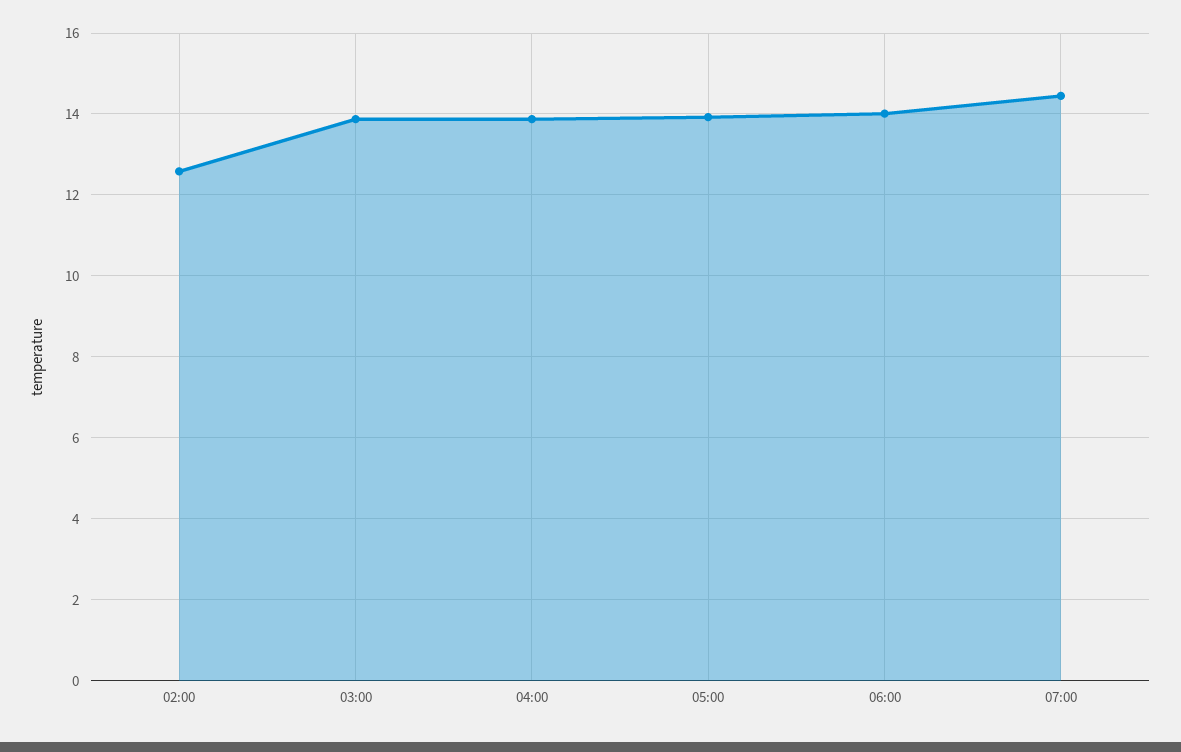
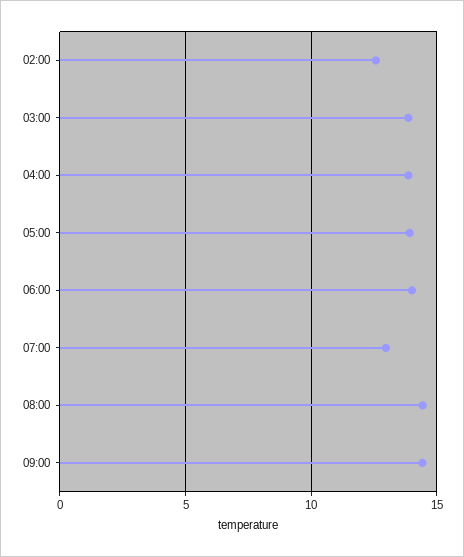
07:00: 14.4 -> 13
08:00: none -> 14.5
09:00: none -> 14.5

